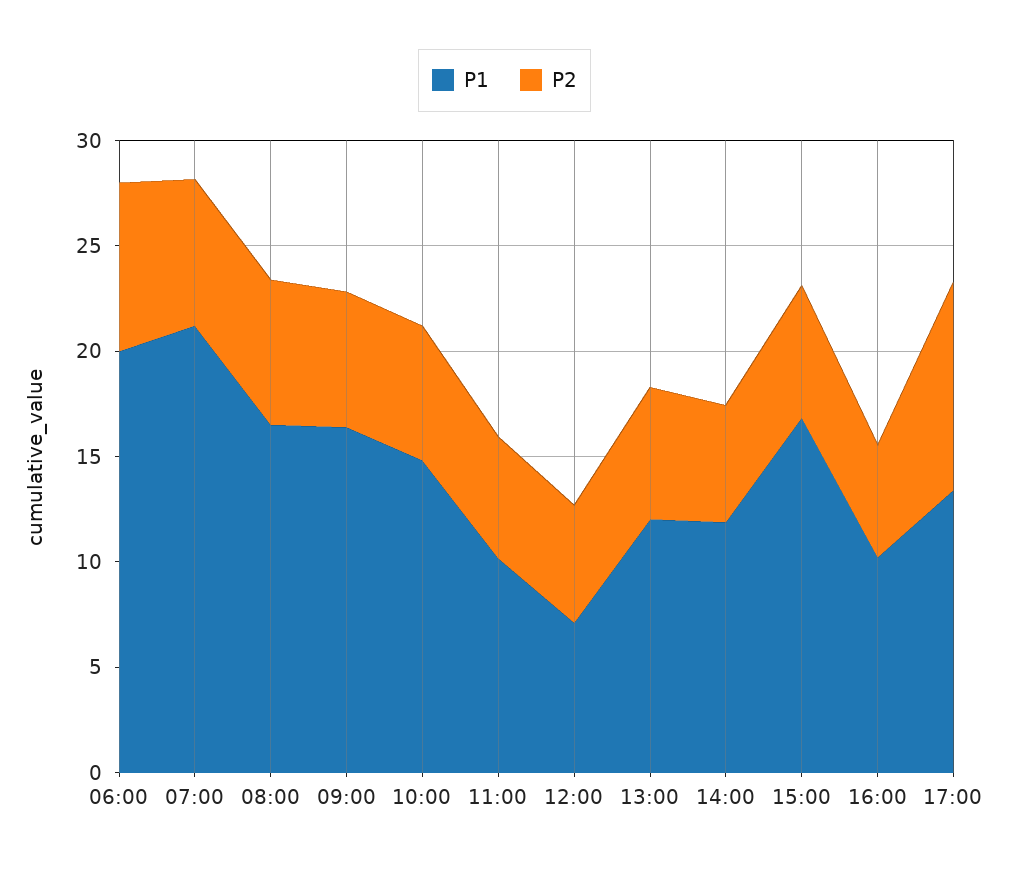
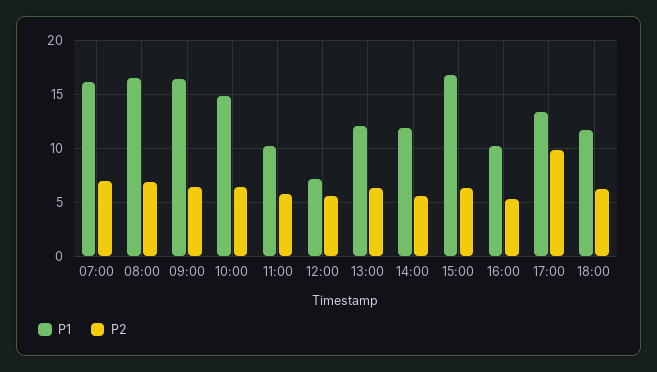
P1, 06:00: 20 -> none
P2, 06:00: 8 -> none
P1, 07:00: 21 -> 16
P1, 18:00: none -> 12
P2, 18:00: none -> 6

